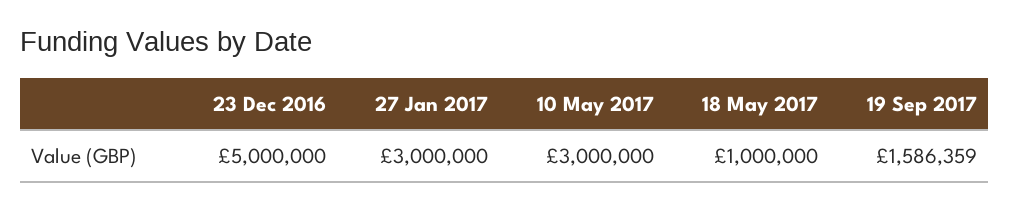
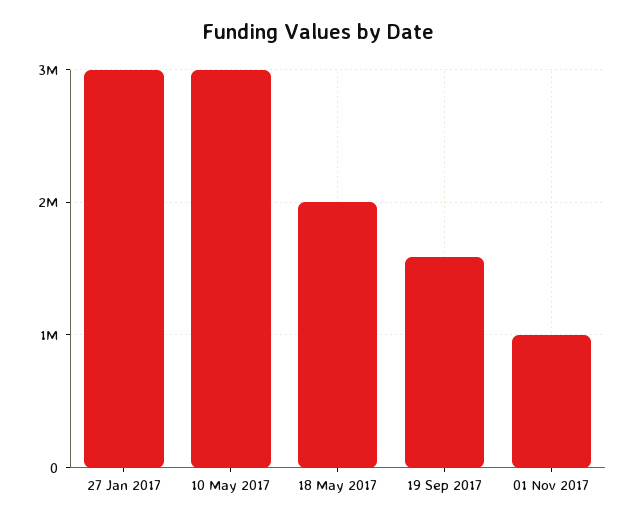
23 Dec 2016: 5000000 -> none
18 May 2017: 1000000 -> 2000000
01 Nov 2017: none -> 1000000

